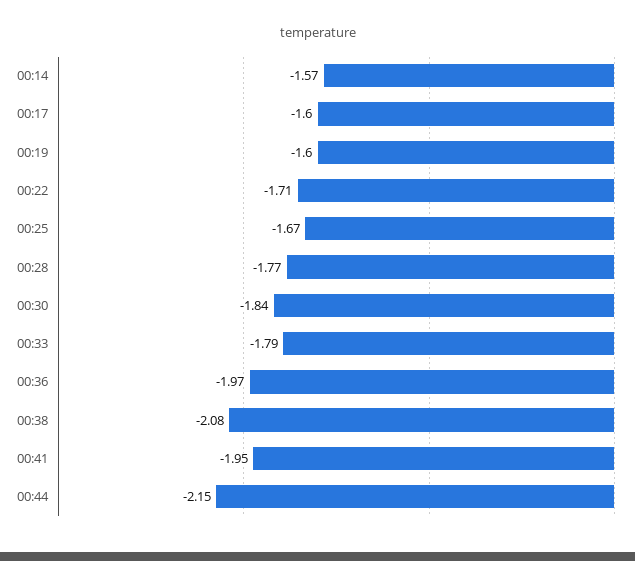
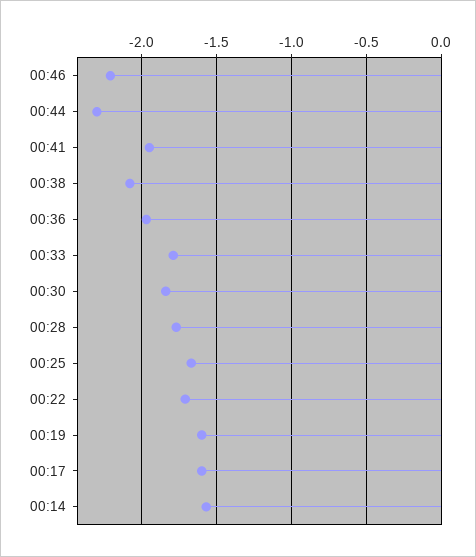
00:44: -2.15 -> -2.3
00:46: none -> -2.2

